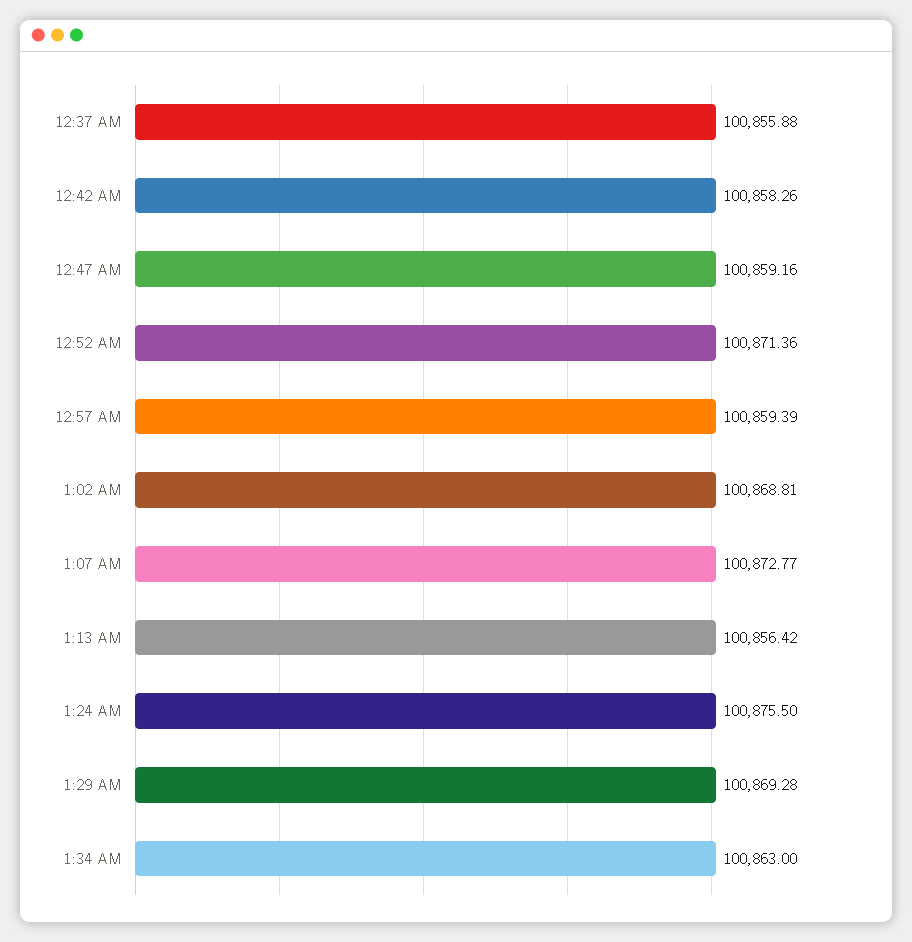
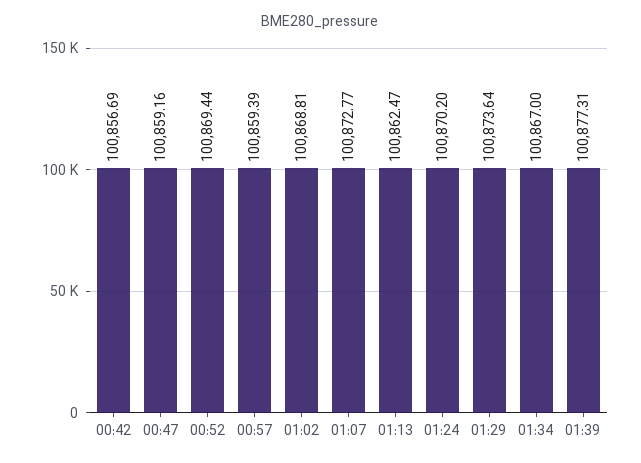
12:37 AM: 100855.88 -> none
12:42 AM: 100858.26 -> 100856.69
12:52 AM: 100871.36 -> 100869.44
1:13 AM: 100856.42 -> 100862.47
1:24 AM: 100875.5 -> 100870.2
1:29 AM: 100869.28 -> 100873.64
1:34 AM: 100863 -> 100867
01:39: none -> 100877.31

